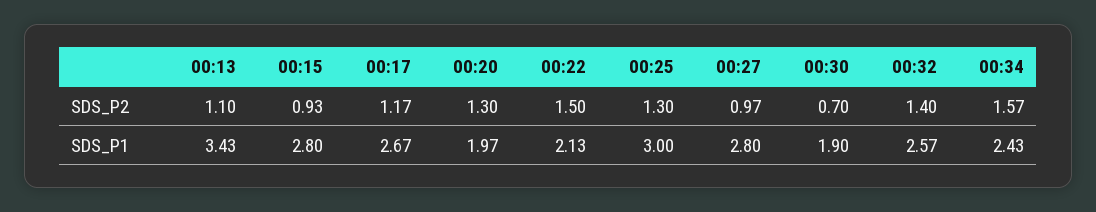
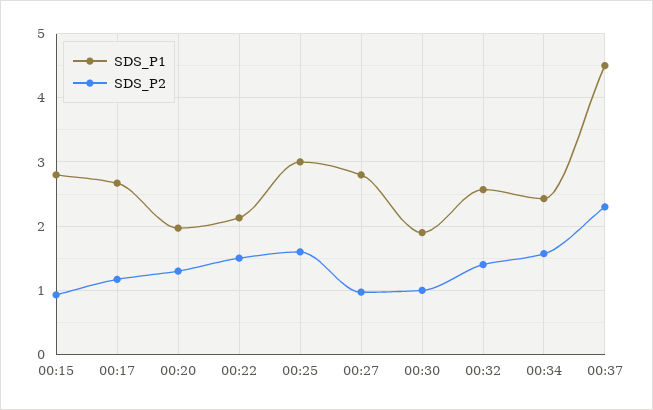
SDS_P2, 00:13: 1.1 -> none
SDS_P2, 00:25: 1.3 -> 1.6
SDS_P2, 00:30: 0.7 -> 1
SDS_P1, 00:13: 3.43 -> none
SDS_P1, 00:37: none -> 4.5
SDS_P2, 00:37: none -> 2.3

